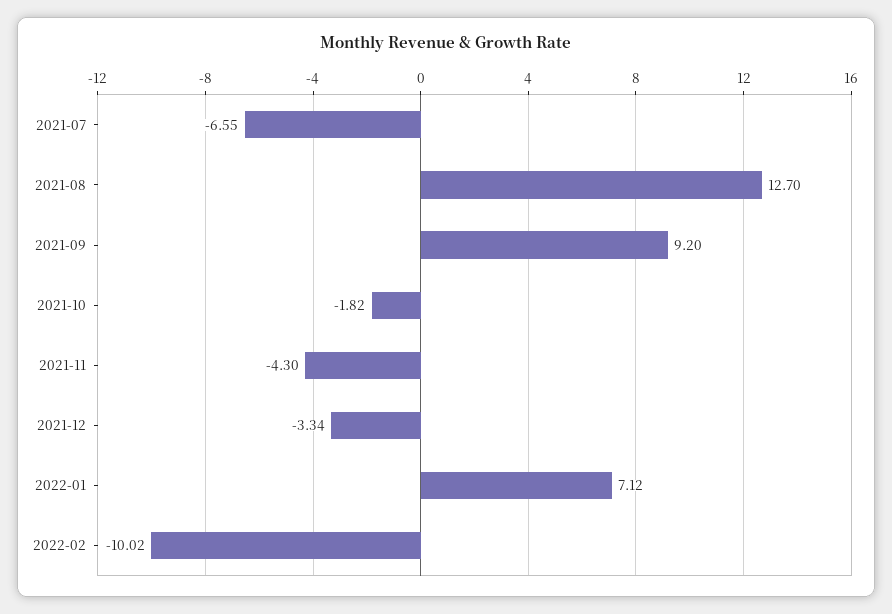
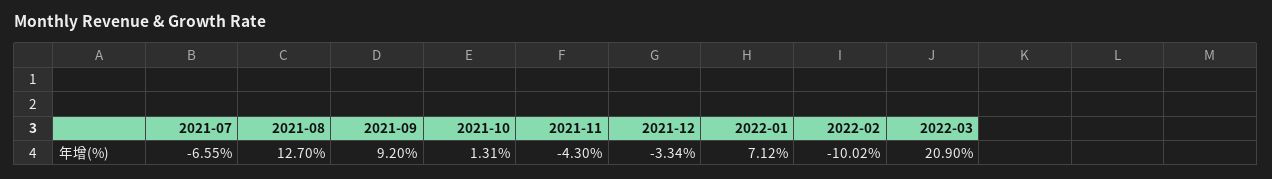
2021-10: -1.82 -> 1.31
2022-03: none -> 20.9

